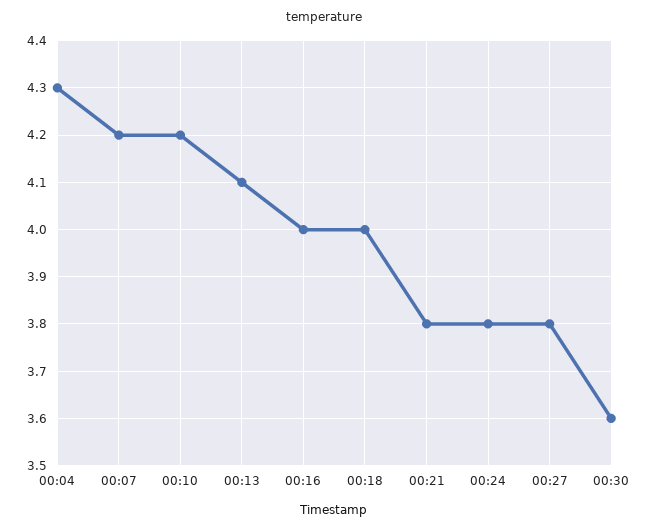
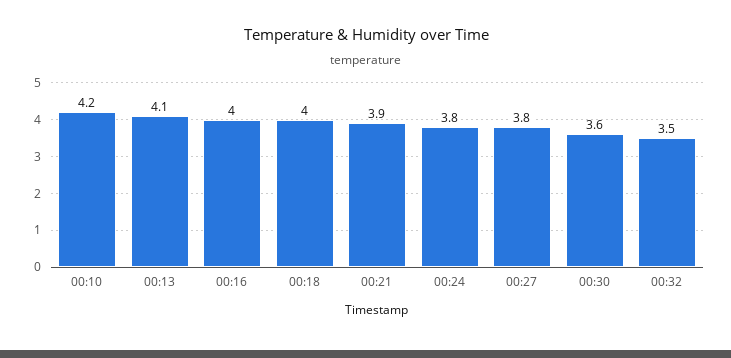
00:04: 4.3 -> none
00:07: 4.2 -> none
00:21: 3.8 -> 3.9
00:32: none -> 3.5

